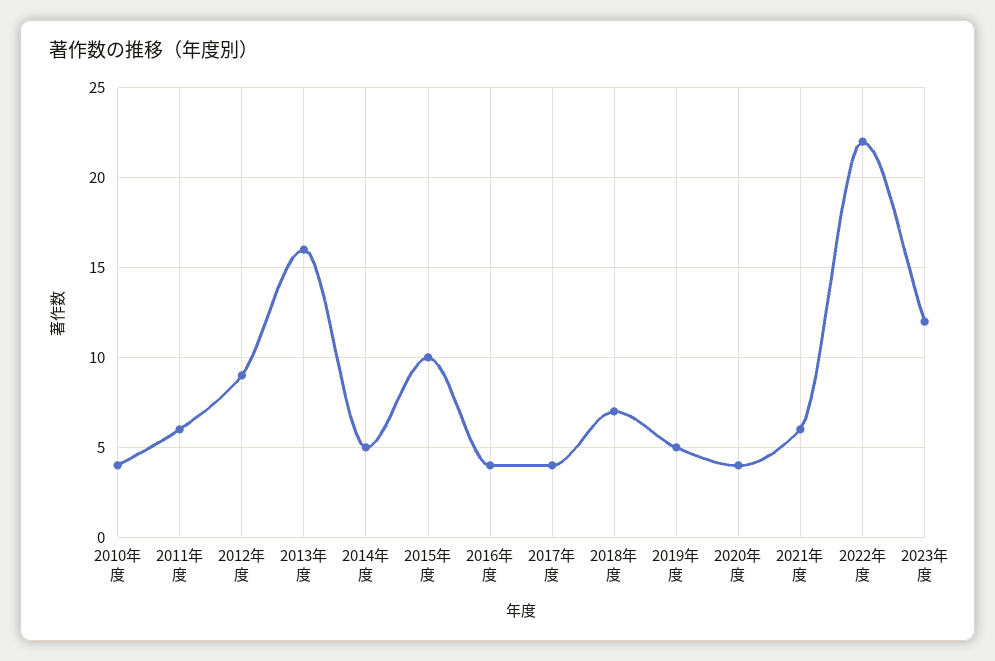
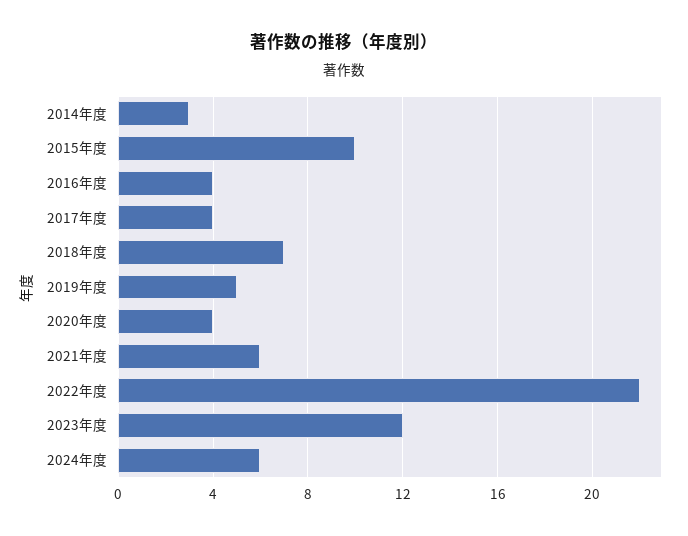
2010年度: 4 -> none
2011年度: 6 -> none
2012年度: 9 -> none
2013年度: 16 -> none
2014年度: 5 -> 3
2024年度: none -> 6

